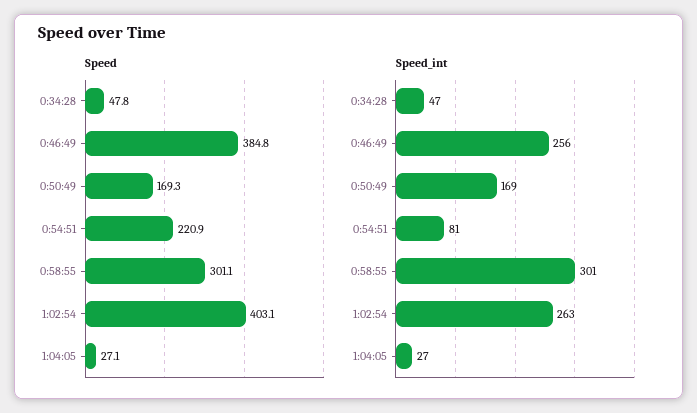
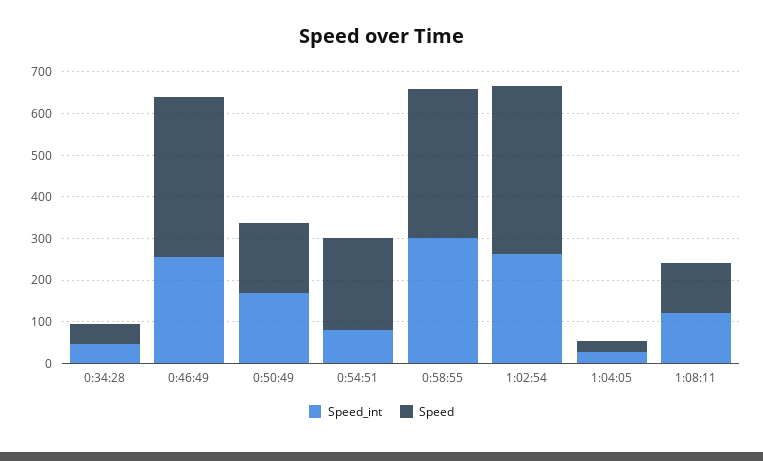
Speed, 0:58:55: 301.1 -> 360
Speed_int, 1:08:11: none -> 120
Speed, 1:08:11: none -> 120

